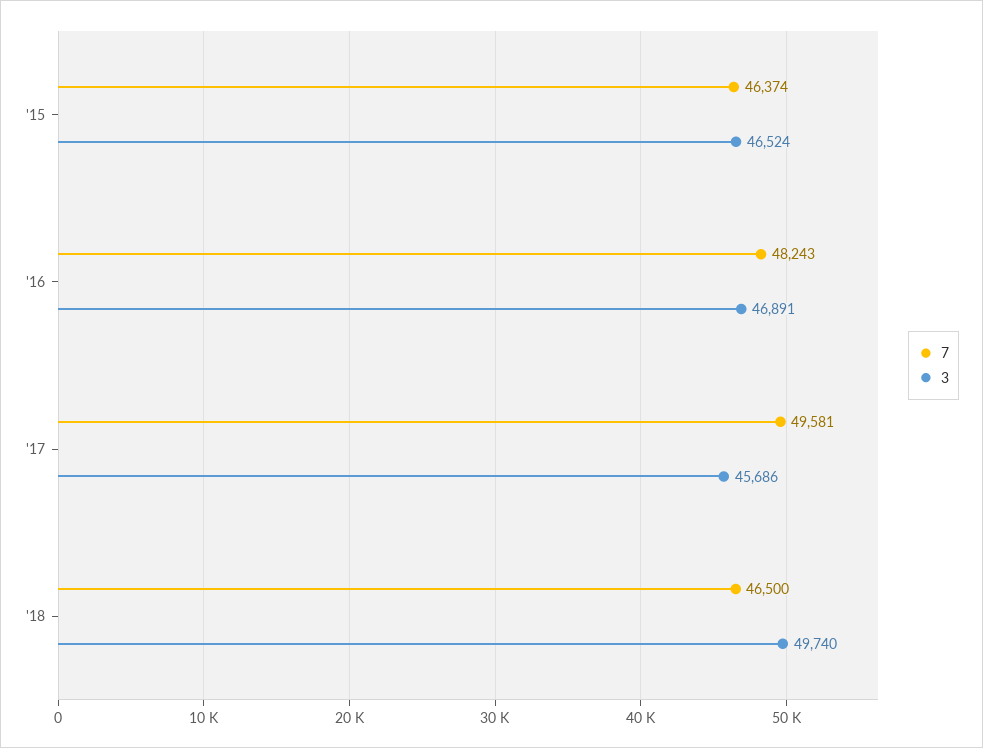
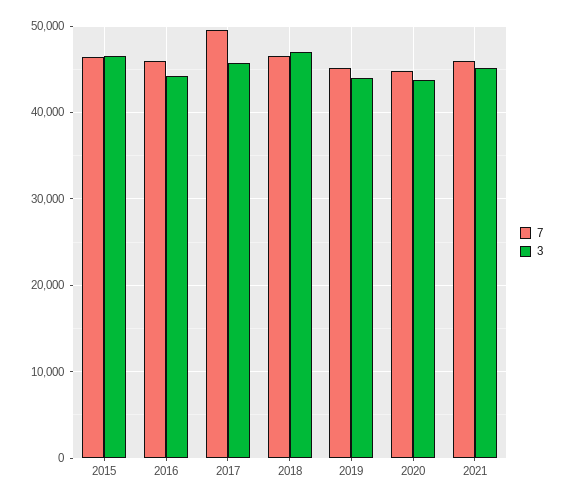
7, '16: 48243 -> 46000
3, '16: 46891 -> 44000
3, '18: 49740 -> 47000
7, 2019: none -> 45000
3, 2019: none -> 44000
7, 2020: none -> 45000
3, 2020: none -> 44000
7, 2021: none -> 46000
3, 2021: none -> 45000

